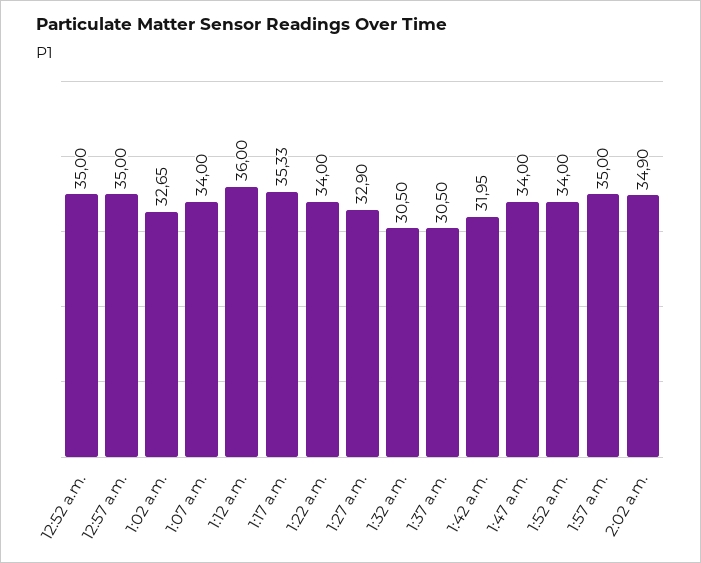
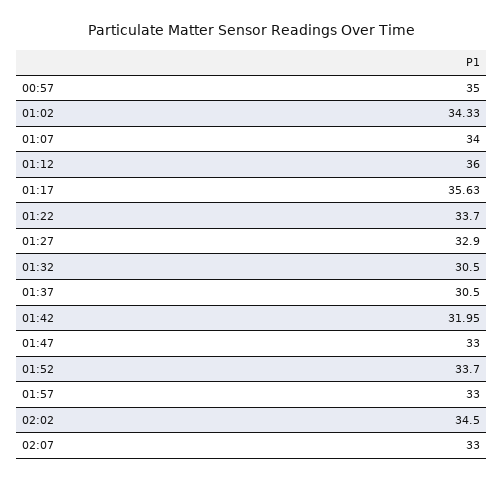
12:52 a.m.: 35 -> none
1:02 a.m.: 32.65 -> 34.33
1:17 a.m.: 35.33 -> 35.63
1:22 a.m.: 34 -> 33.7
1:47 a.m.: 34 -> 33
1:52 a.m.: 34 -> 33.7
1:57 a.m.: 35 -> 33
2:02 a.m.: 34.9 -> 34.5
02:07: none -> 33

